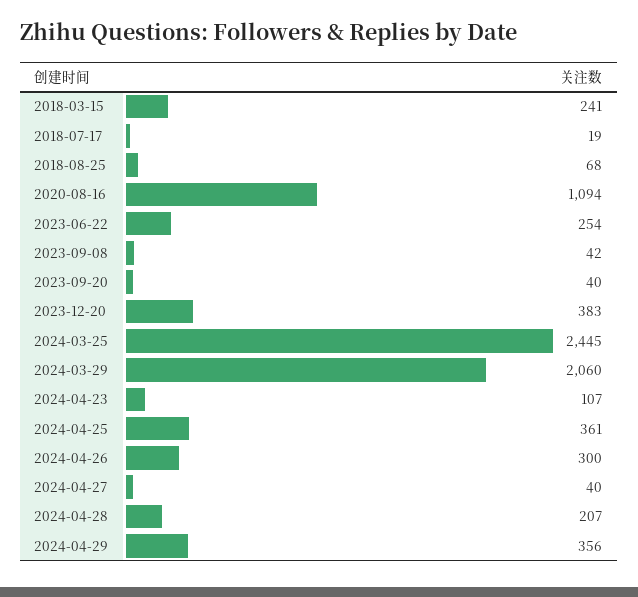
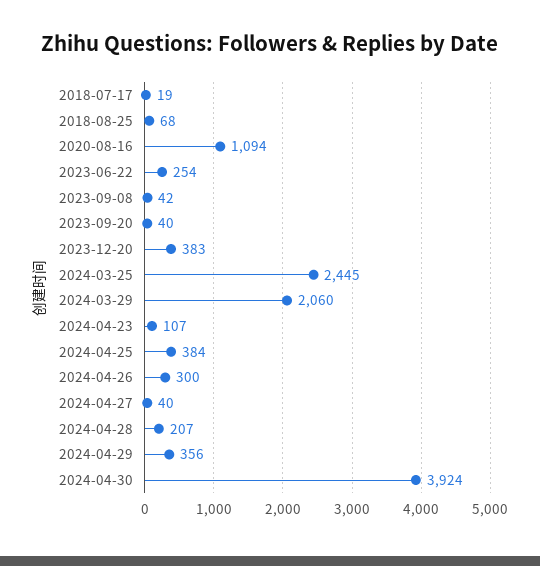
2018-03-15: 241 -> none
2024-04-25: 361 -> 384
2024-04-30: none -> 3924

